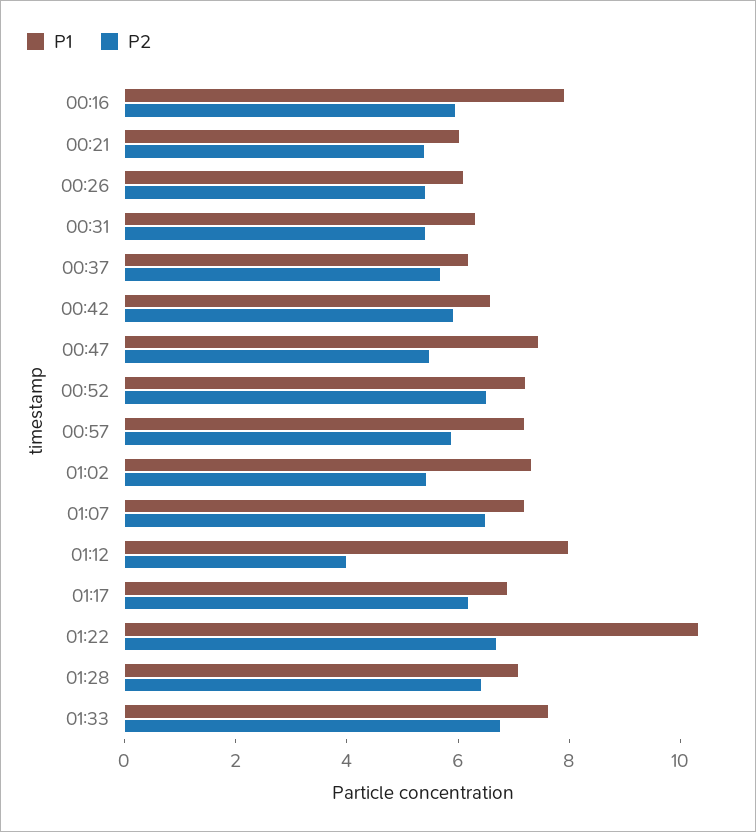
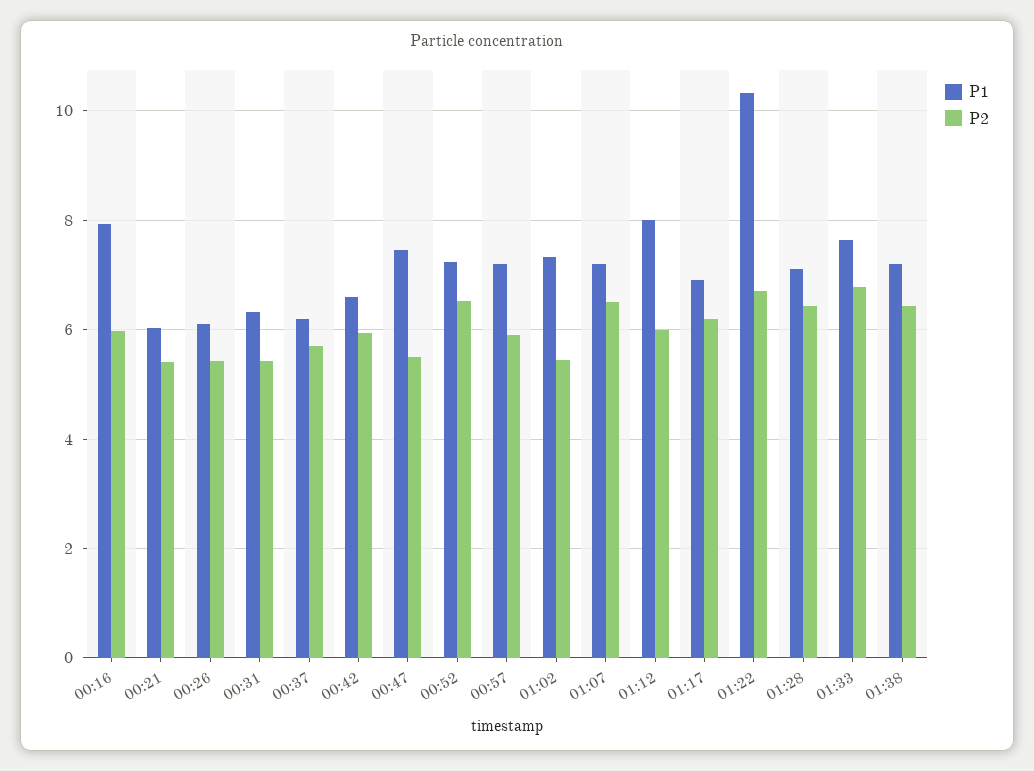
P2, 01:12: 4 -> 6
P1, 01:38: none -> 7.2
P2, 01:38: none -> 6.4

